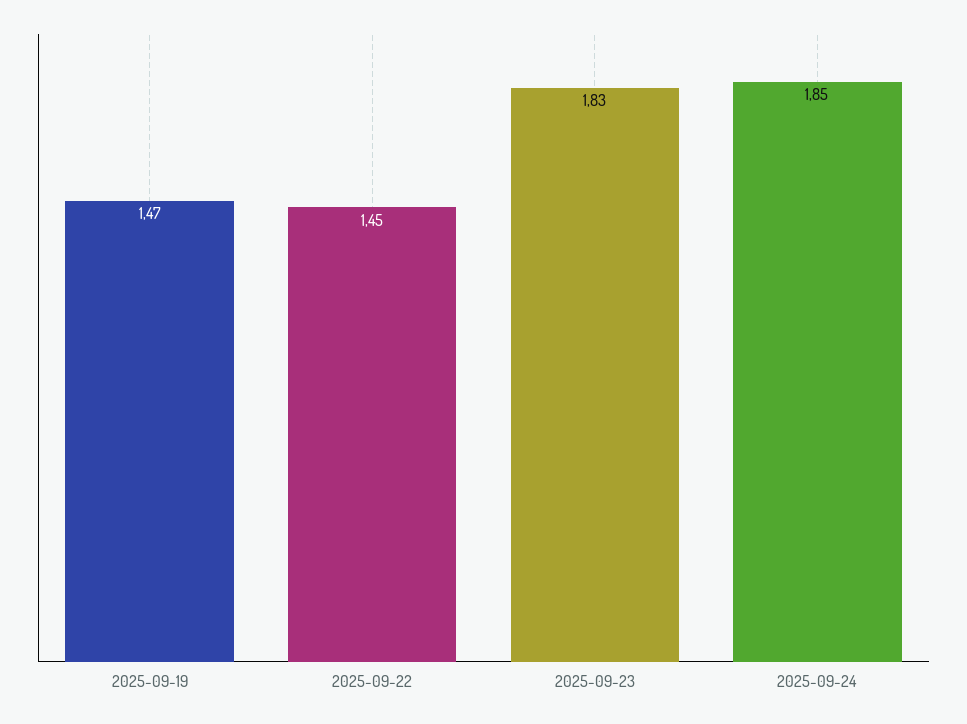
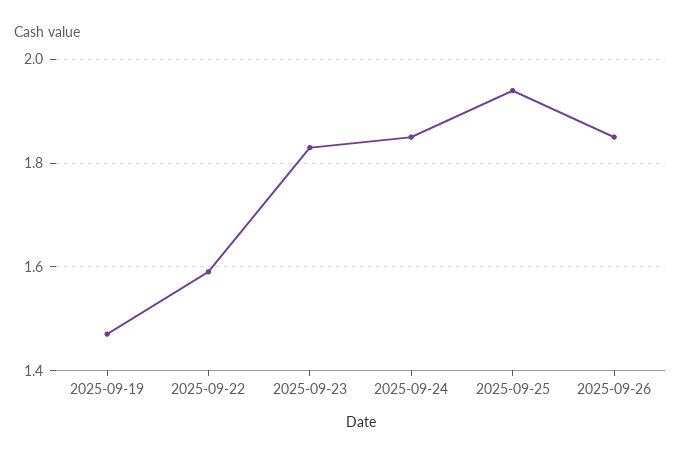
2025-09-22: 1.45 -> 1.6
2025-09-25: none -> 1.95
2025-09-26: none -> 1.85

